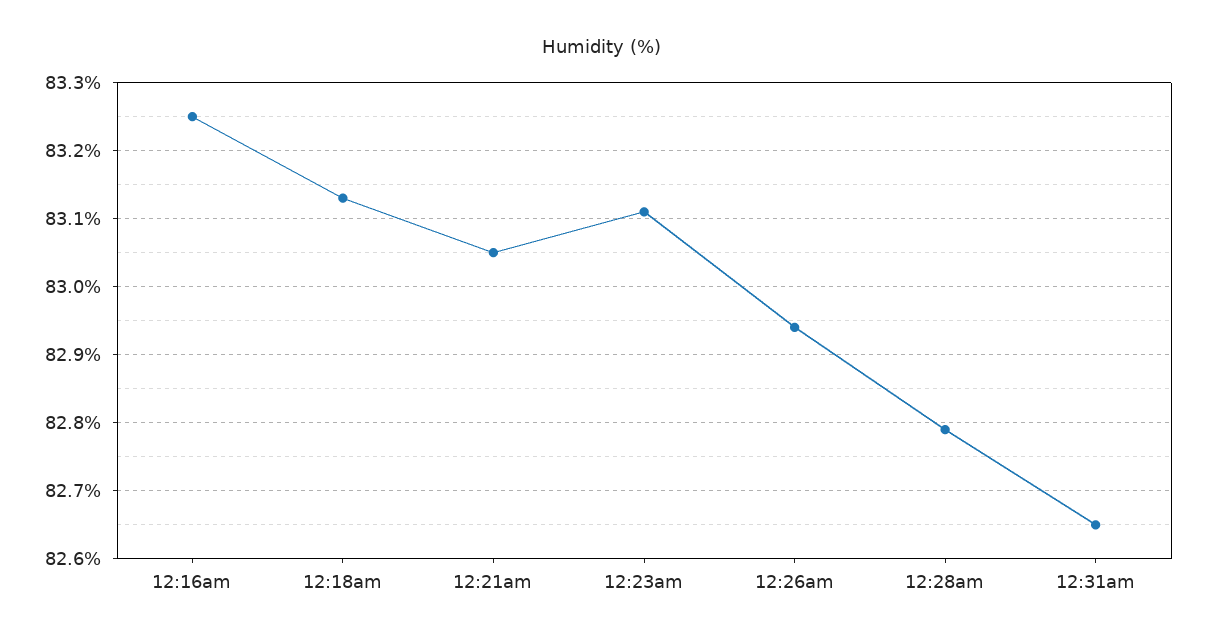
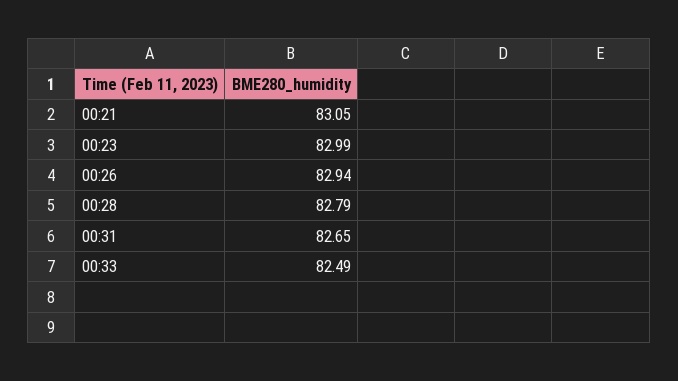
12:16am: 83.25 -> none
12:18am: 83.13 -> none
12:23am: 83.11 -> 82.99
00:33: none -> 82.49

